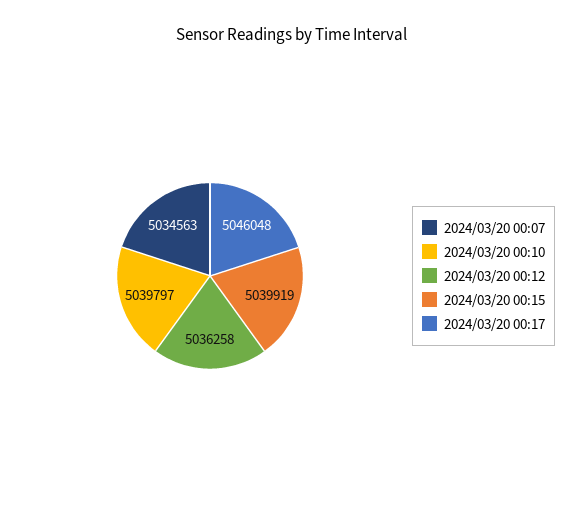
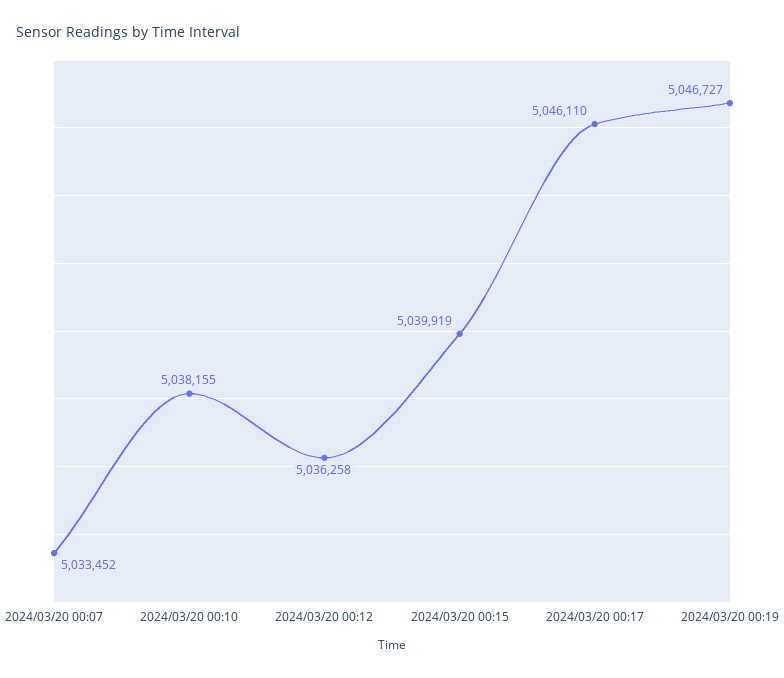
2024/03/20 00:07: 5034563 -> 5033452
2024/03/20 00:10: 5039797 -> 5038155
2024/03/20 00:17: 5046048 -> 5046110
2024/03/20 00:19: none -> 5046727

